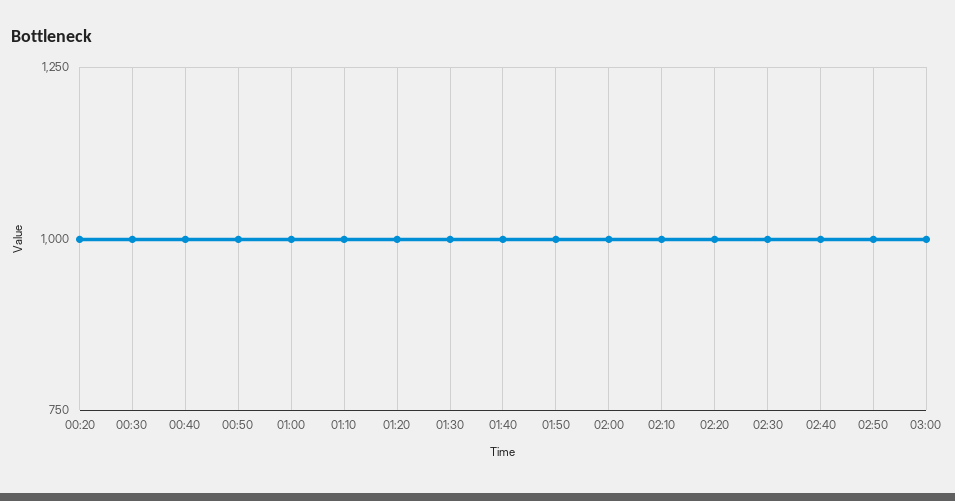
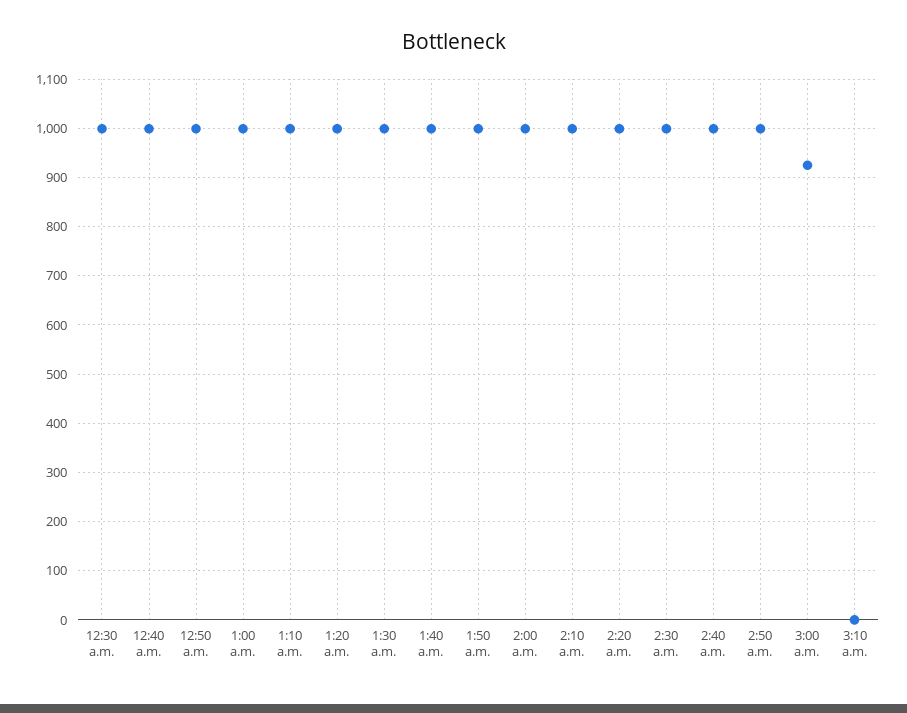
00:20: 1000 -> none
03:00: 1000 -> 920
3:10 a.m.: none -> 0

